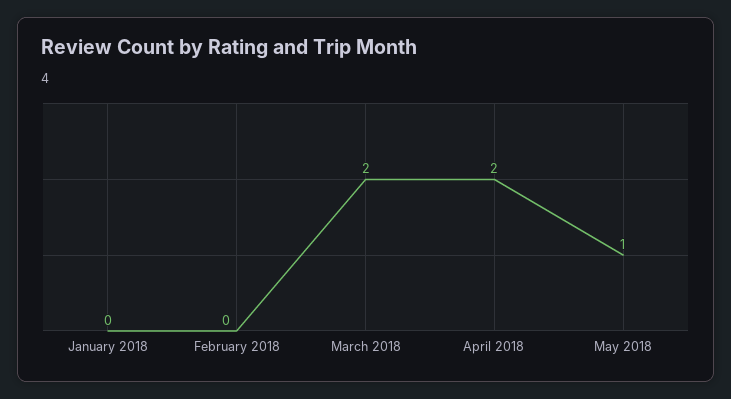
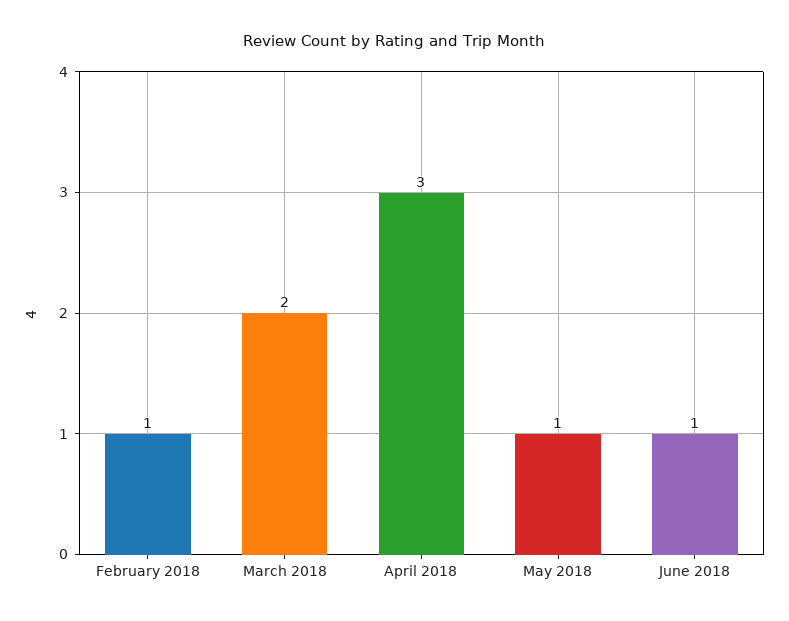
January 2018: 0 -> none
February 2018: 0 -> 1
April 2018: 2 -> 3
June 2018: none -> 1

